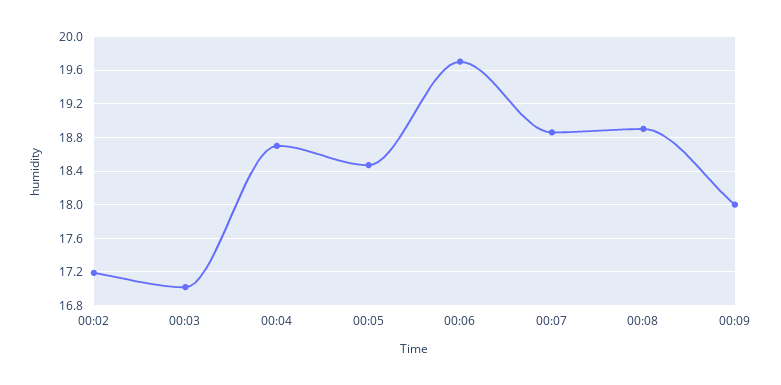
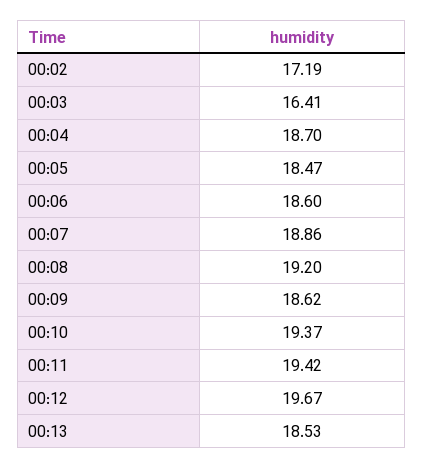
00:03: 17 -> 16.41
00:06: 19.7 -> 18.6
00:08: 18.9 -> 19.2
00:09: 18 -> 18.62
00:10: none -> 19.37
00:11: none -> 19.42
00:12: none -> 19.67
00:13: none -> 18.53

